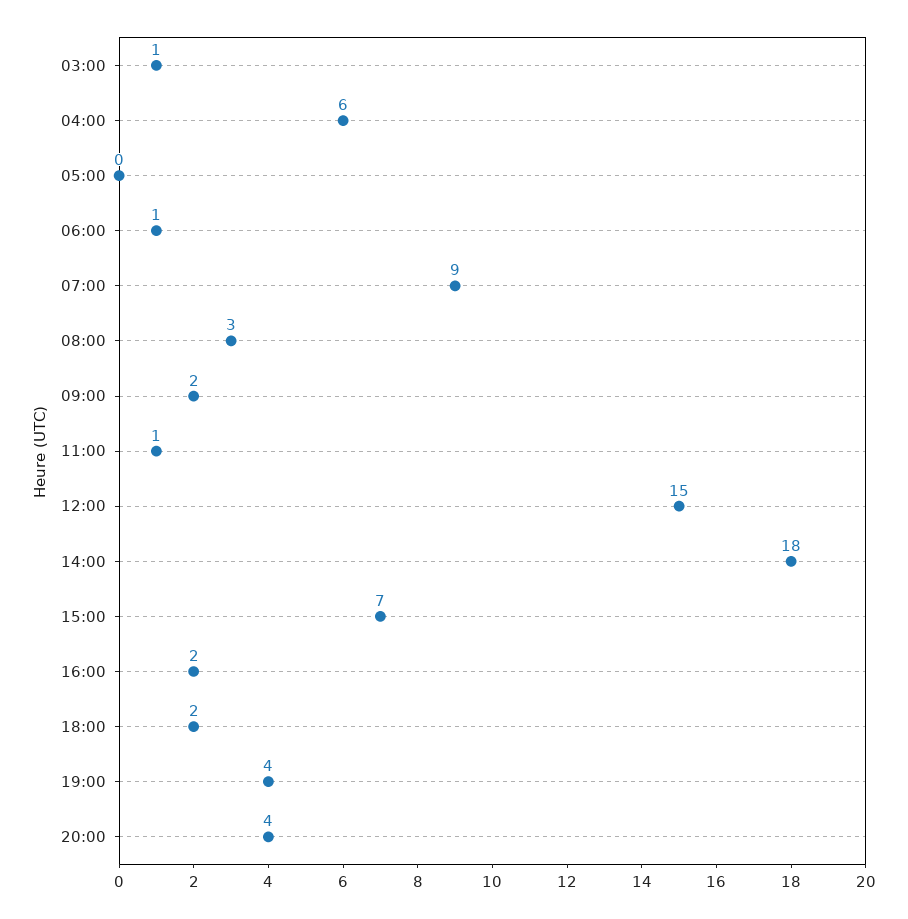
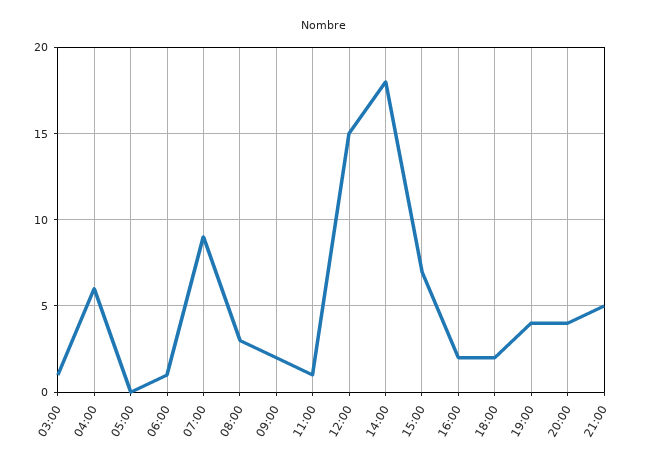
21:00: none -> 5

